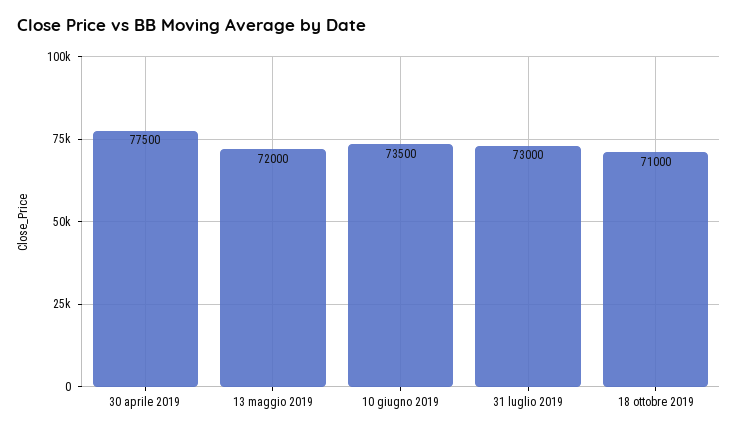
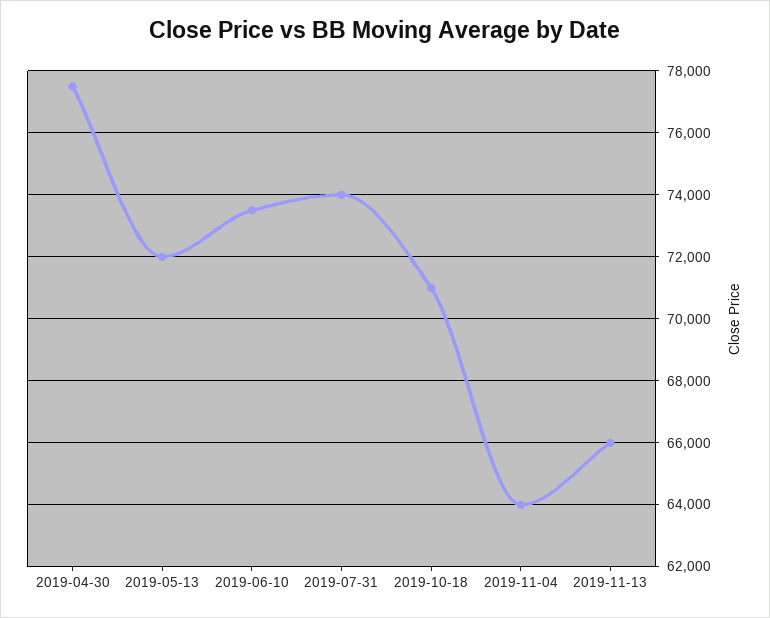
31 luglio 2019: 73000 -> 74000
2019-11-04: none -> 64000
2019-11-13: none -> 66000

